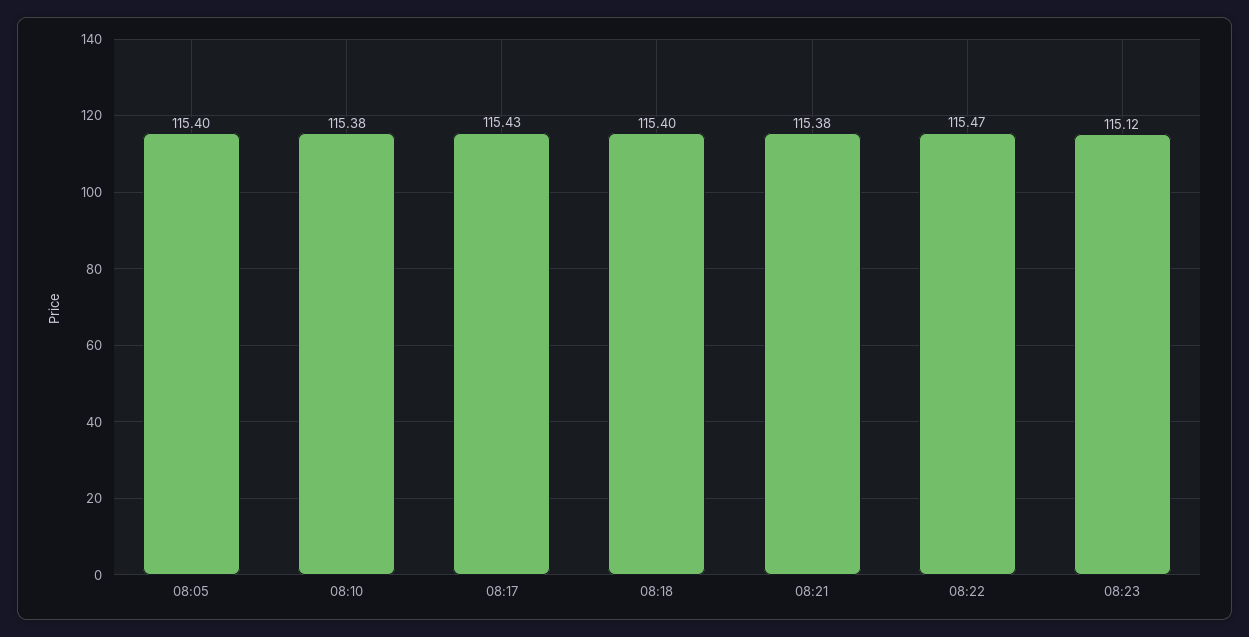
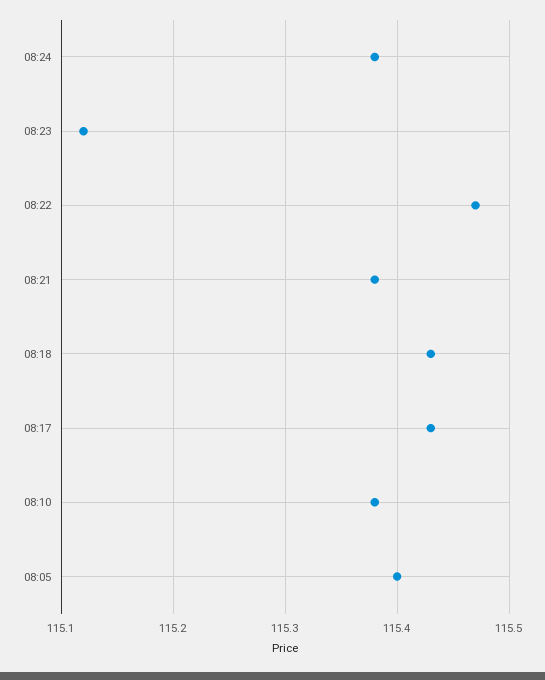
08:18: 115.4 -> 115.43
08:24: none -> 115.38

